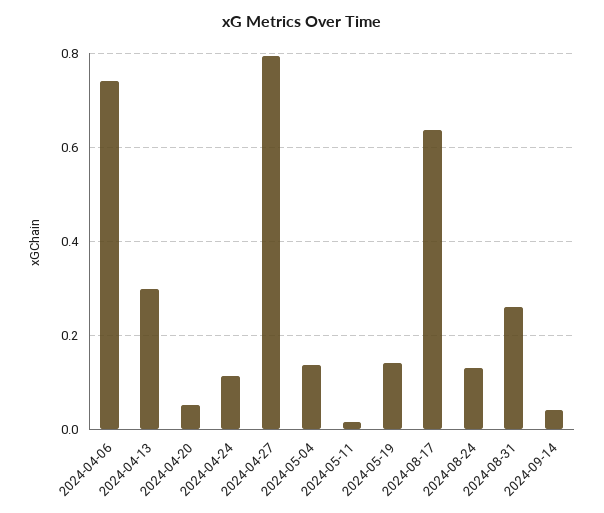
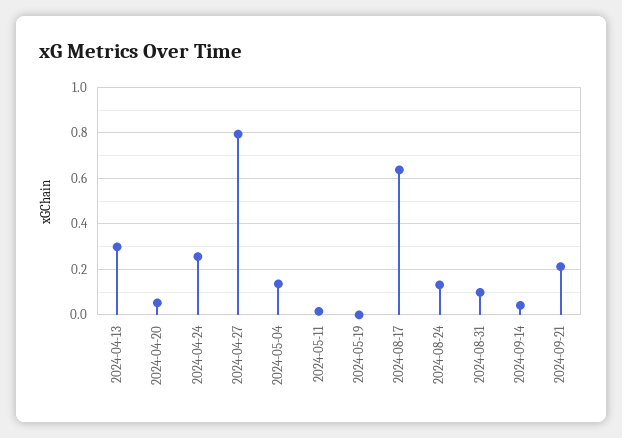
2024-04-06: 0.74 -> none
2024-04-24: 0.12 -> 0.25
2024-05-19: 0.14 -> 0
2024-08-31: 0.26 -> 0.1
2024-09-21: none -> 0.2

